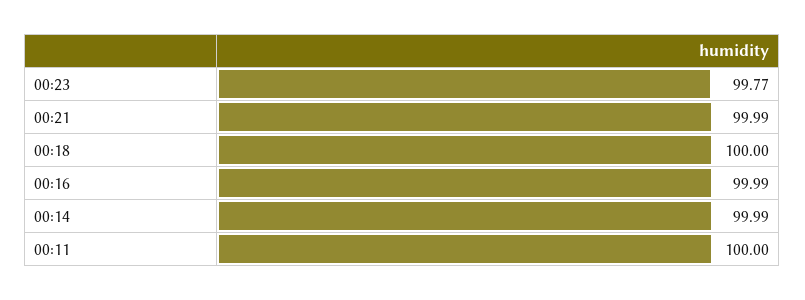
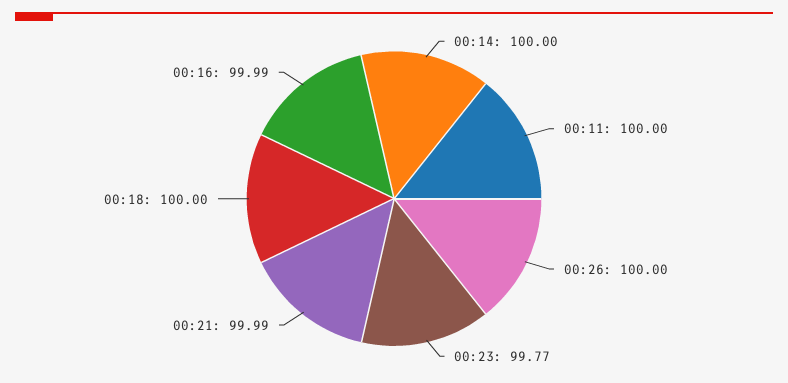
00:14: 99.99 -> 100
00:26: none -> 100

